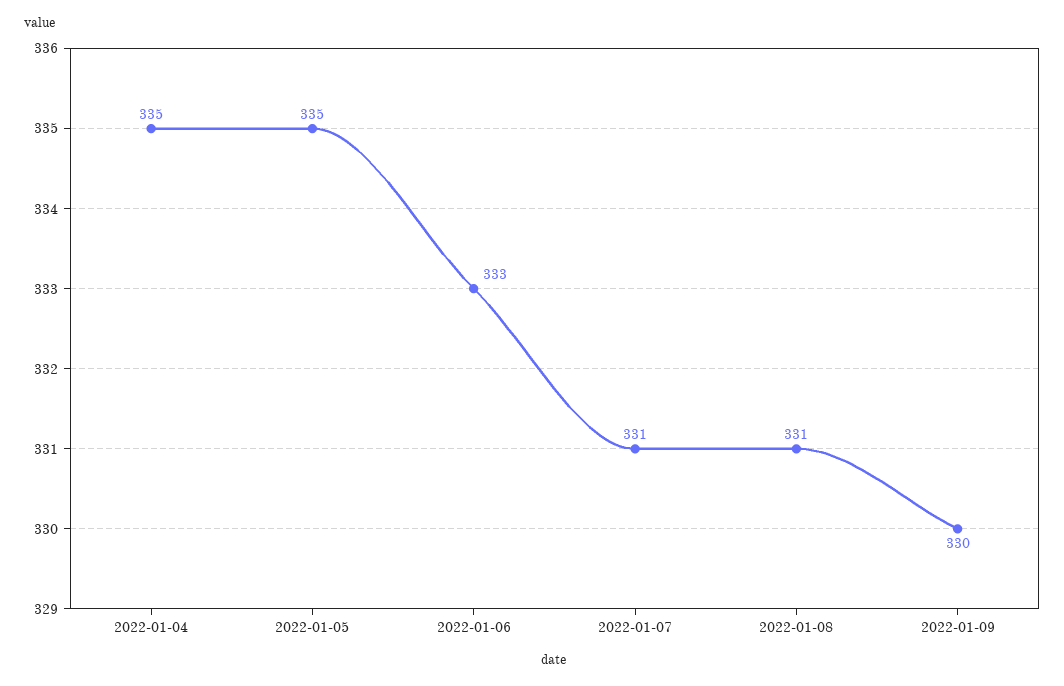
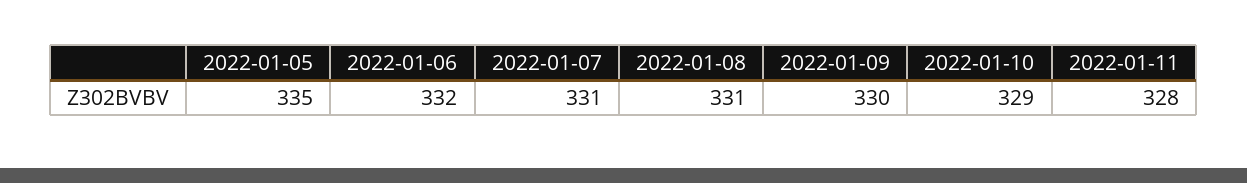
2022-01-04: 335 -> none
2022-01-06: 333 -> 332
2022-01-10: none -> 329
2022-01-11: none -> 328

